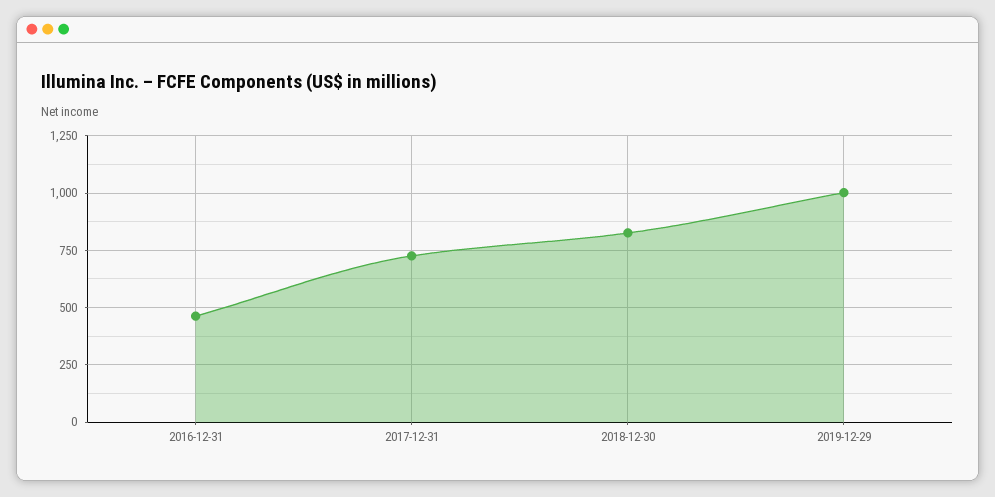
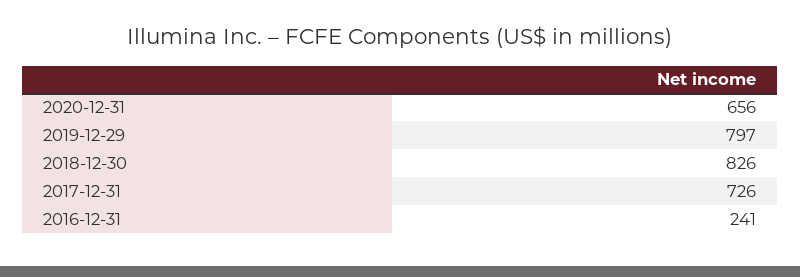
2016-12-31: 450 -> 241
2019-12-29: 1000 -> 797
2020-12-31: none -> 656

